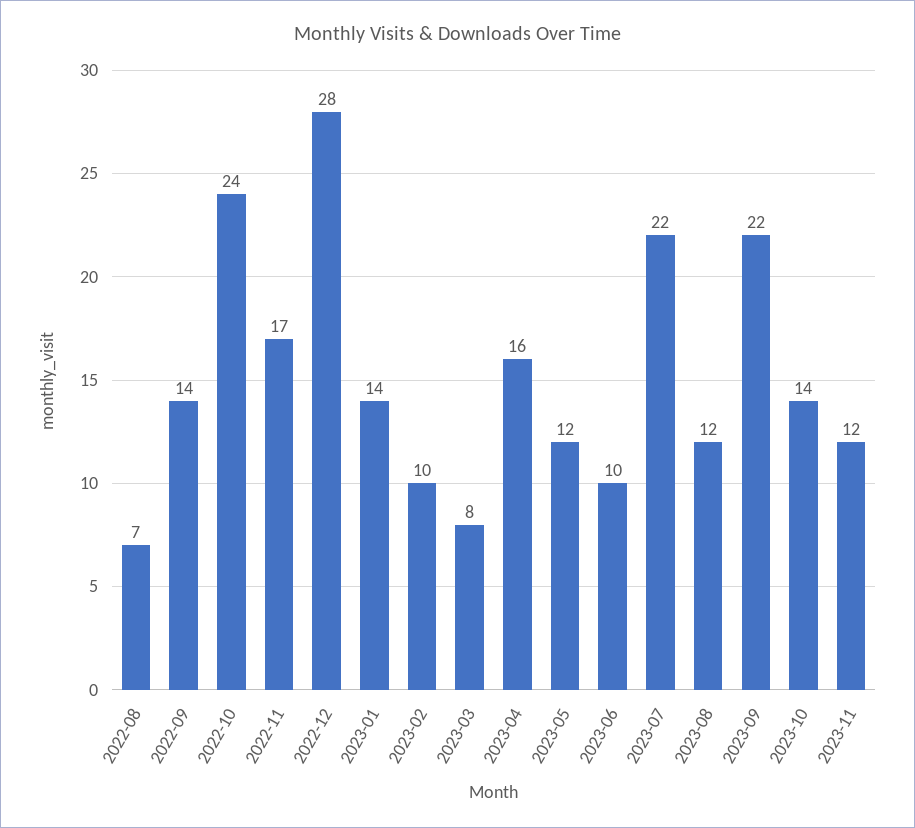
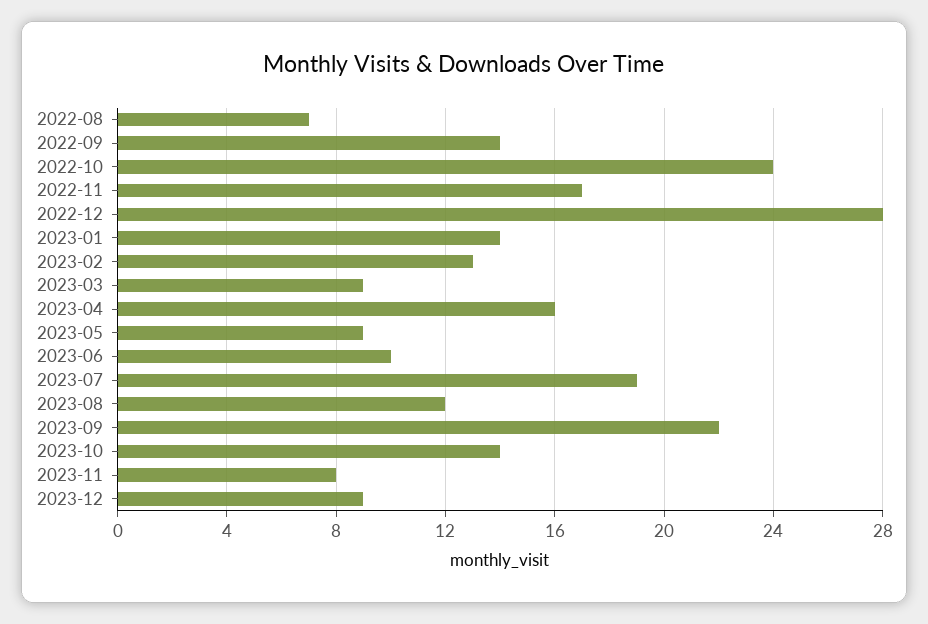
2023-02: 10 -> 13
2023-03: 8 -> 9
2023-05: 12 -> 9
2023-07: 22 -> 19
2023-11: 12 -> 8
2023-12: none -> 9

